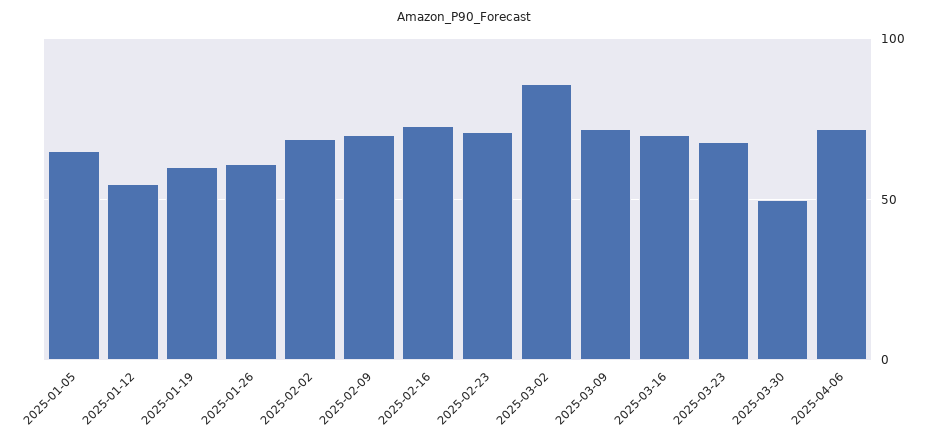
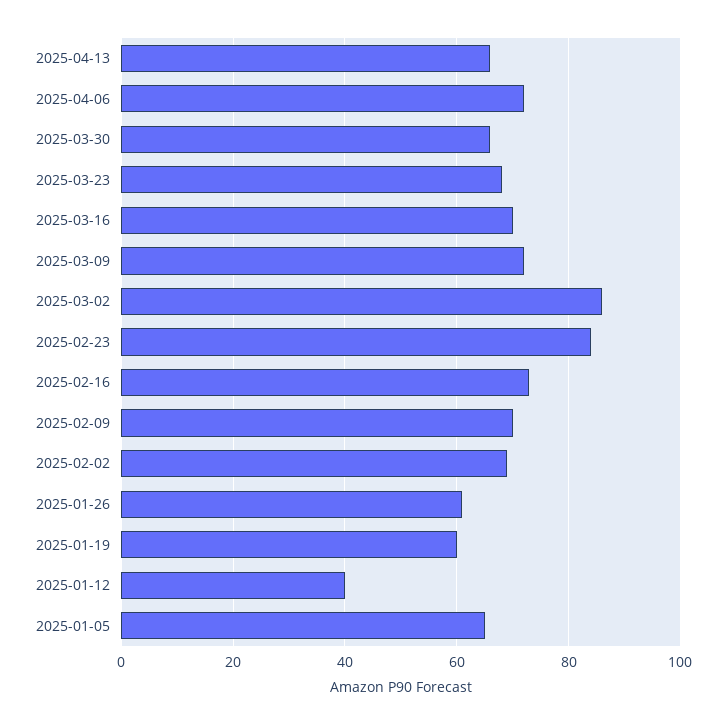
2025-01-12: 55 -> 40
2025-02-23: 70 -> 85
2025-03-30: 50 -> 65
2025-04-13: none -> 65

